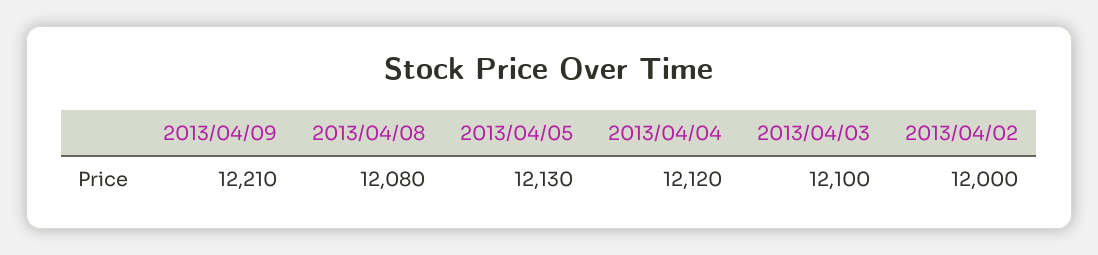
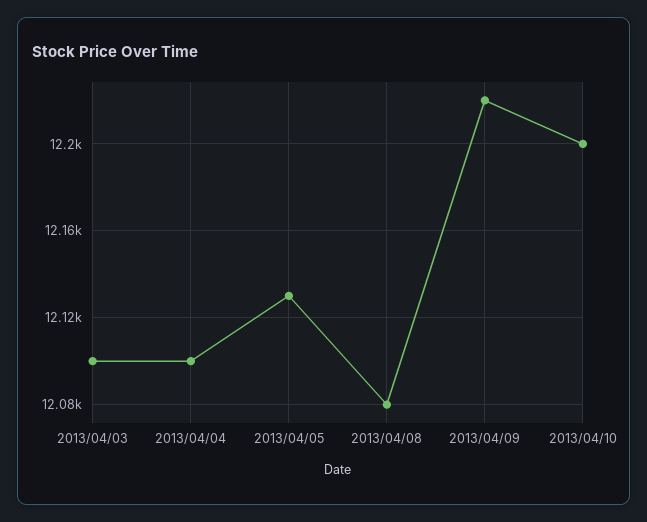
2013/04/09: 12210 -> 12220
2013/04/04: 12120 -> 12100
2013/04/02: 12000 -> none
2013/04/10: none -> 12200

